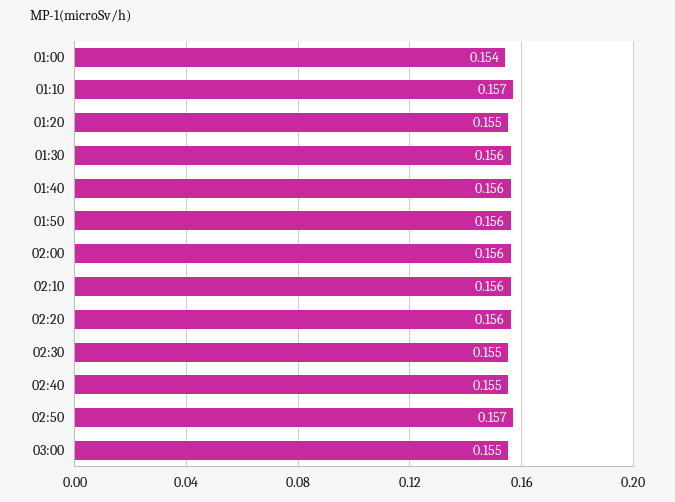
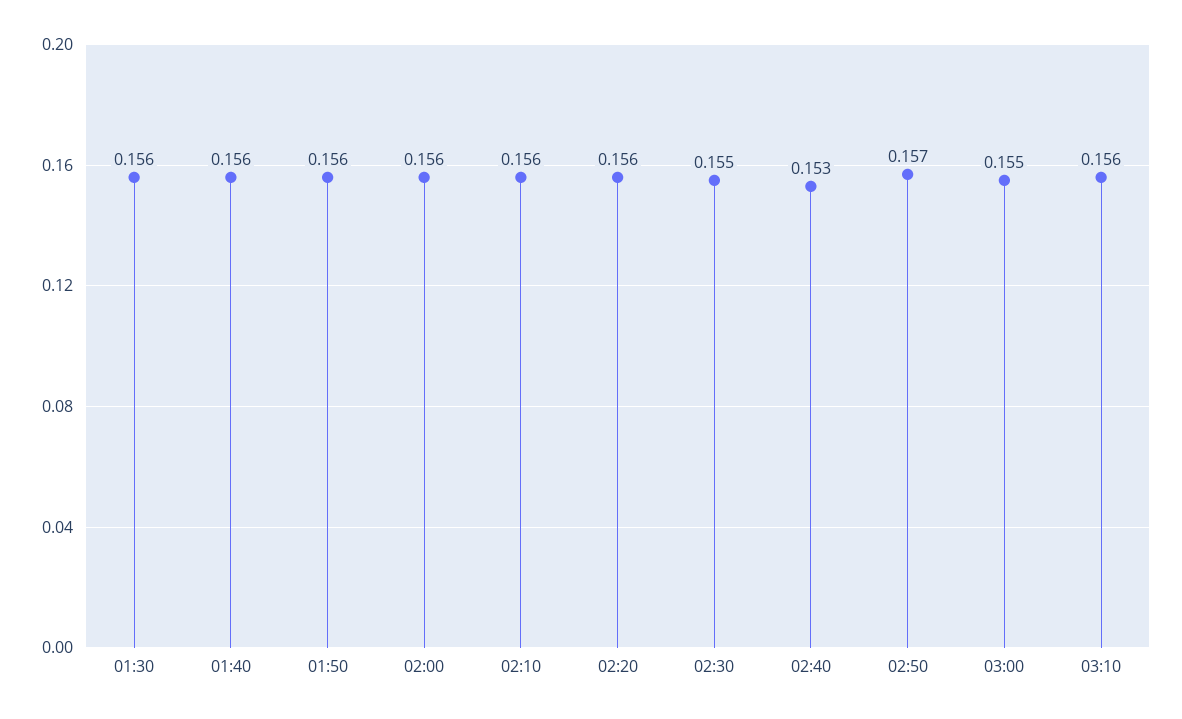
01:00: 0.154 -> none
01:10: 0.157 -> none
01:20: 0.155 -> none
02:40: 0.155 -> 0.153
03:10: none -> 0.156

